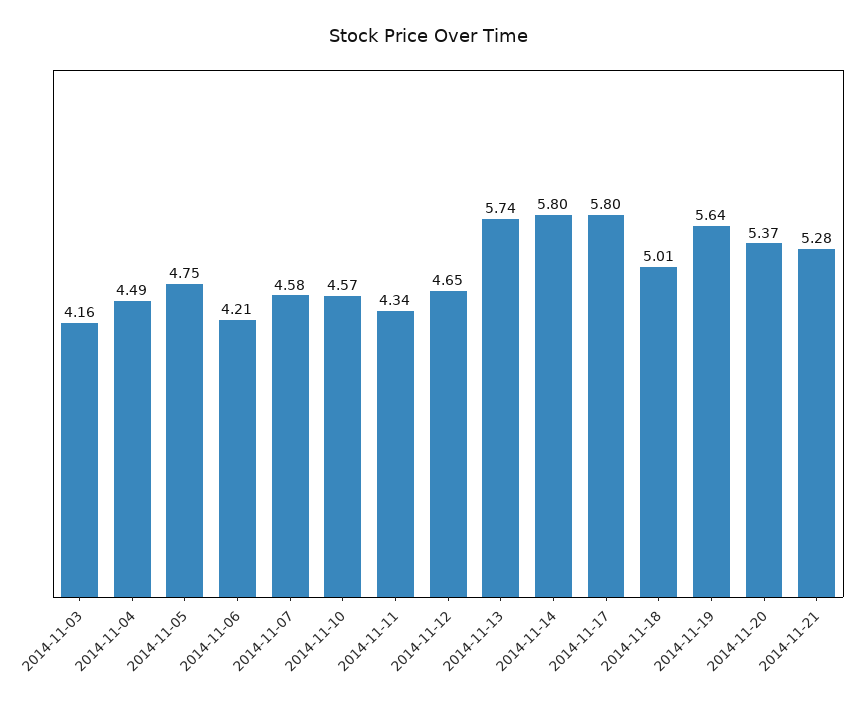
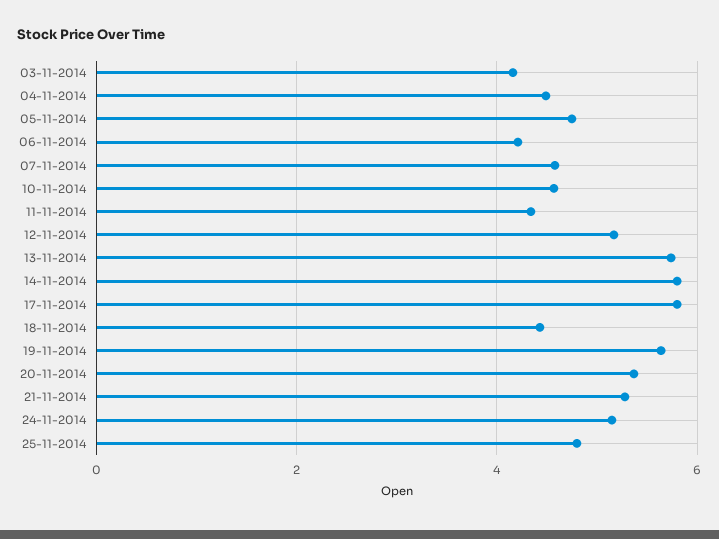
2014-11-12: 4.65 -> 5.2
2014-11-18: 5.01 -> 4.4
24-11-2014: none -> 5.2
25-11-2014: none -> 4.8

